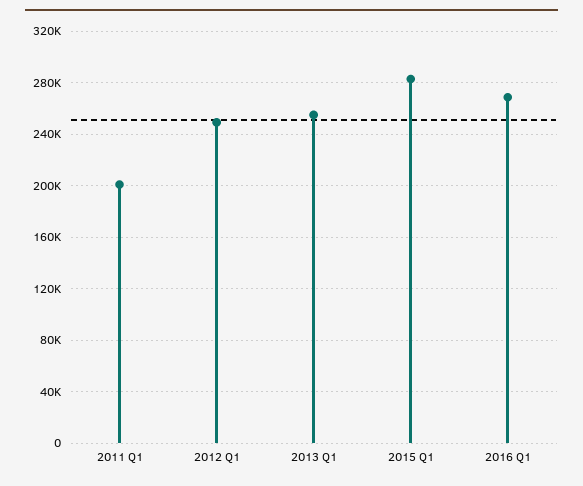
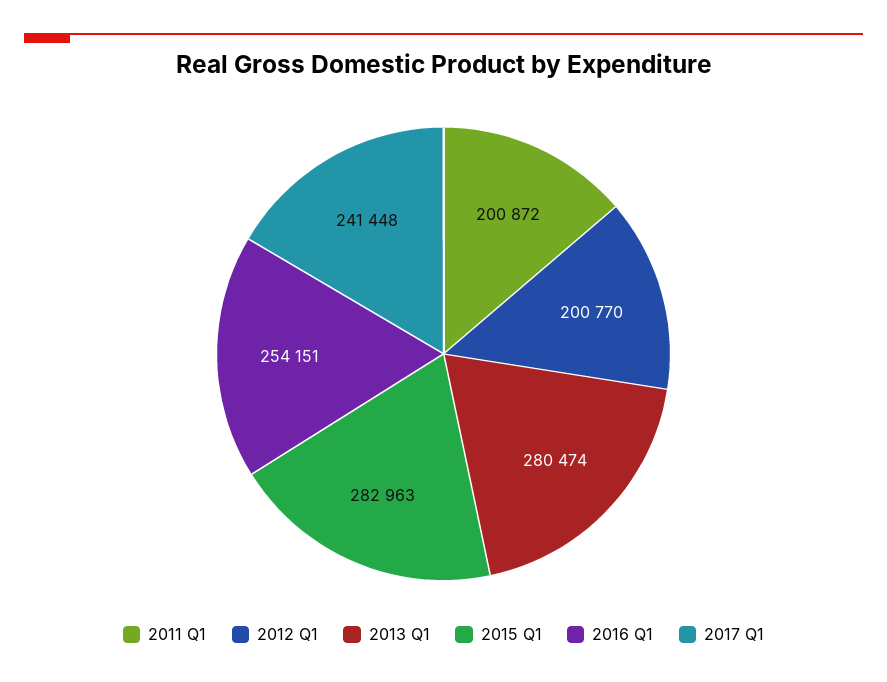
2012 Q1: 250000 -> 200770
2013 Q1: 255000 -> 280474
2016 Q1: 270000 -> 254151
2017 Q1: none -> 241448

